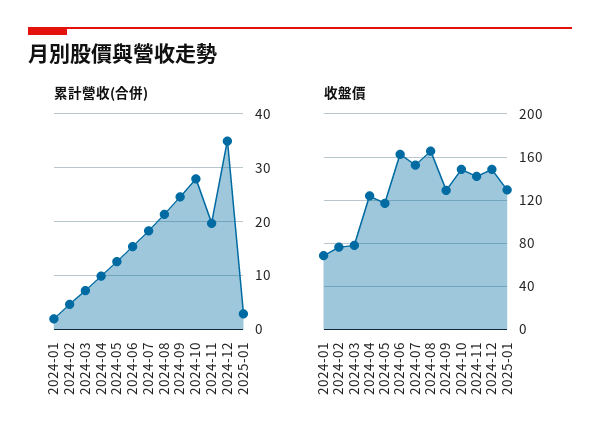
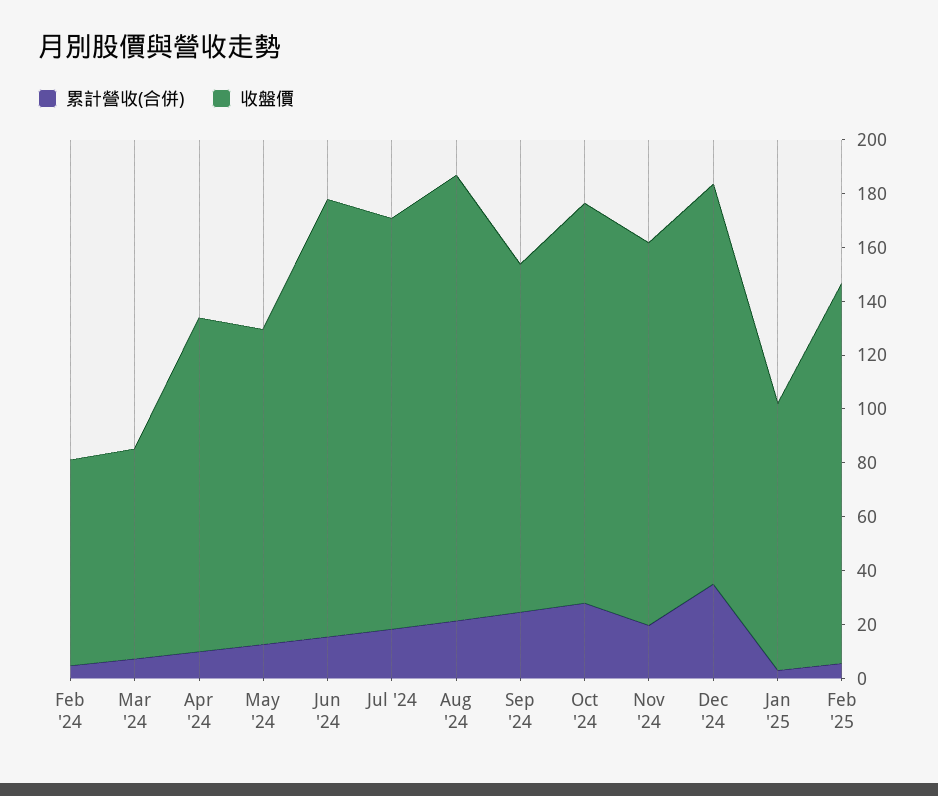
累計營收(合併), 2024-01: 2 -> none
收盤價, 2024-01: 70 -> none
收盤價, 2025-01: 130 -> 100
累計營收(合併), Feb '25: none -> 5
收盤價, Feb '25: none -> 140

